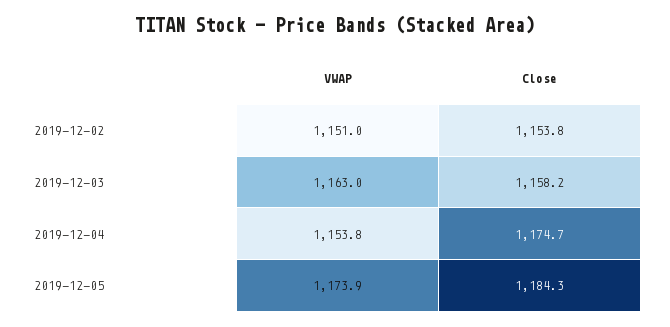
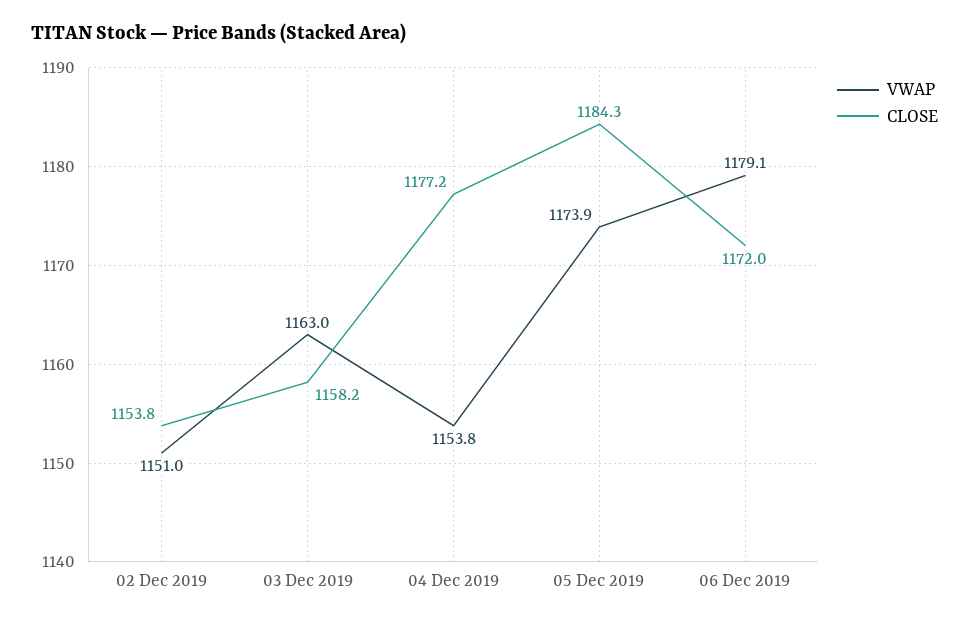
Close, 2019-12-04: 1174.7 -> 1177.2
VWAP, 06 Dec 2019: none -> 1179.1
Close, 06 Dec 2019: none -> 1172

